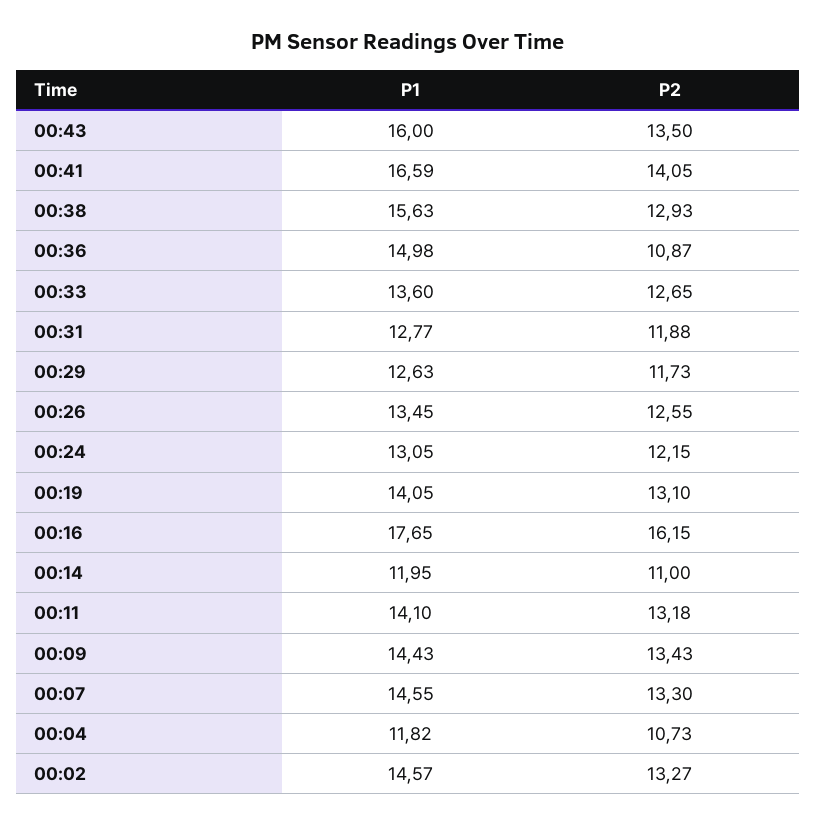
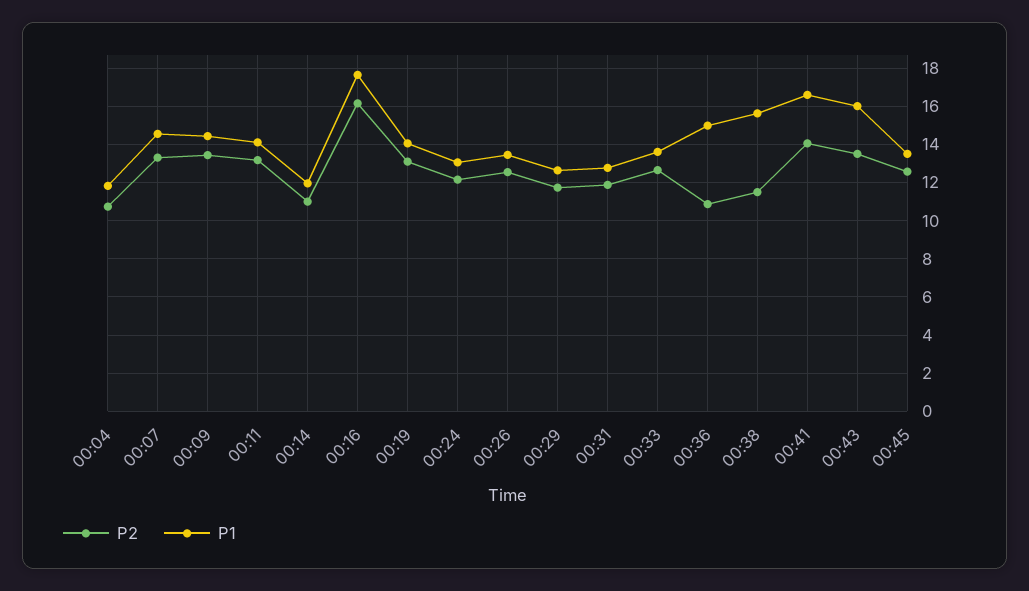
P2, 00:38: 12.93 -> 11.5
P1, 00:02: 14.57 -> none
P2, 00:02: 13.27 -> none
P2, 00:45: none -> 12.5
P1, 00:45: none -> 13.5

